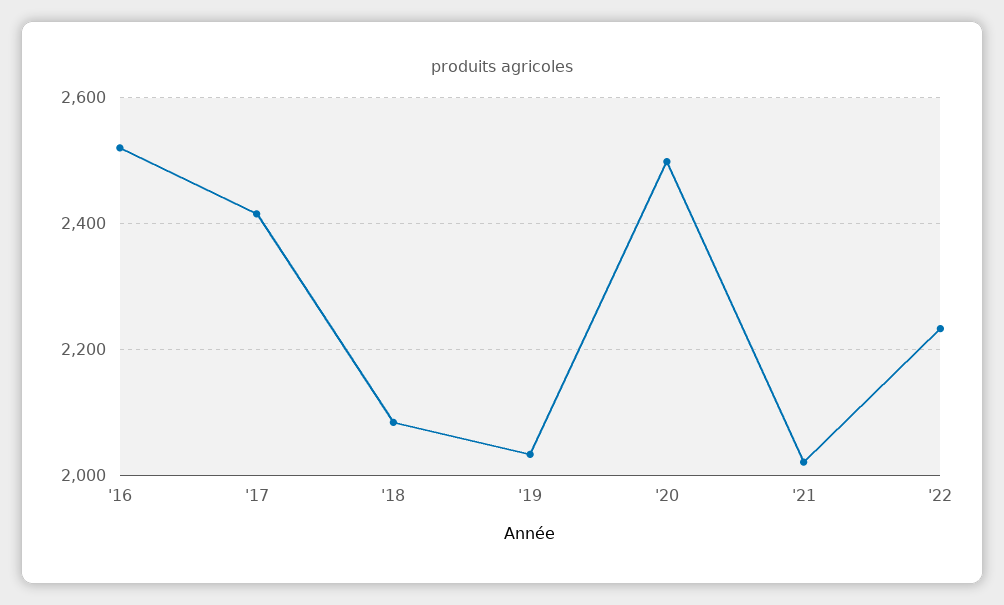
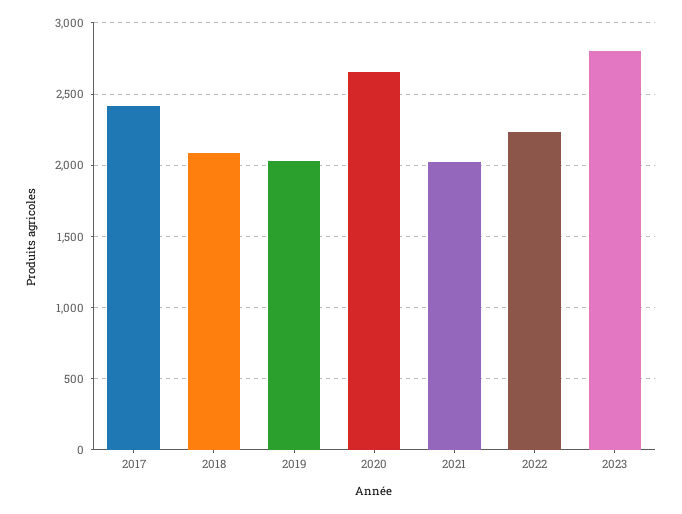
'16: 2520 -> none
'20: 2500 -> 2650
2023: none -> 2800

